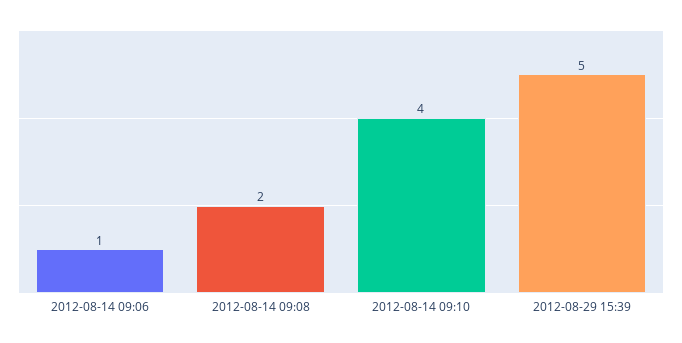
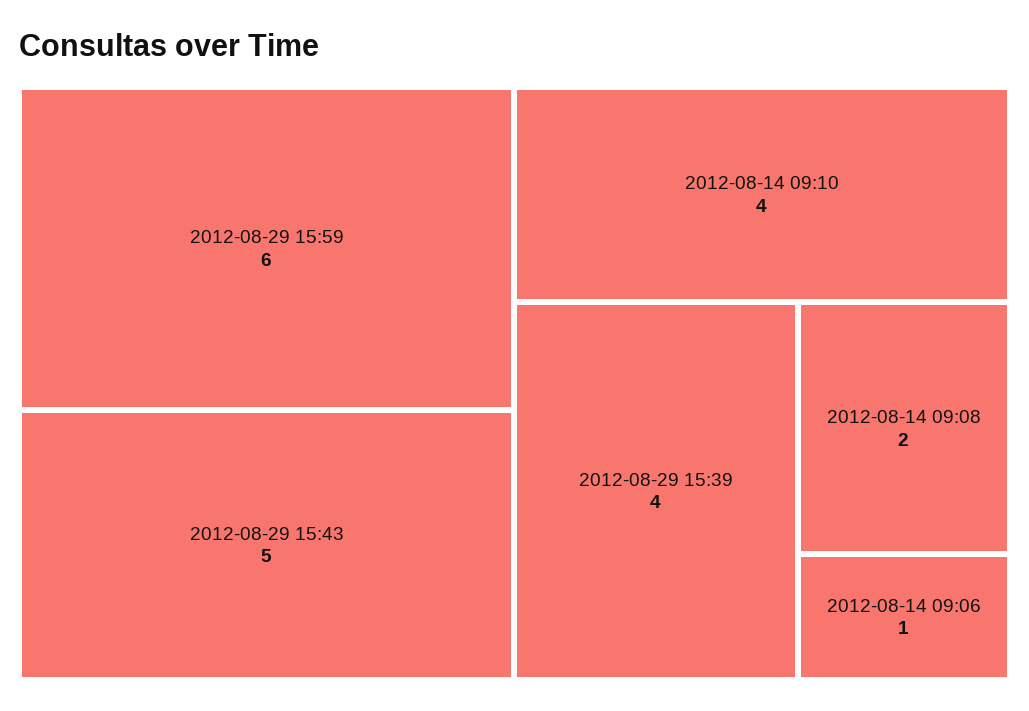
2012-08-29 15:39: 5 -> 4
2012-08-29 15:59: none -> 6
2012-08-29 15:43: none -> 5

